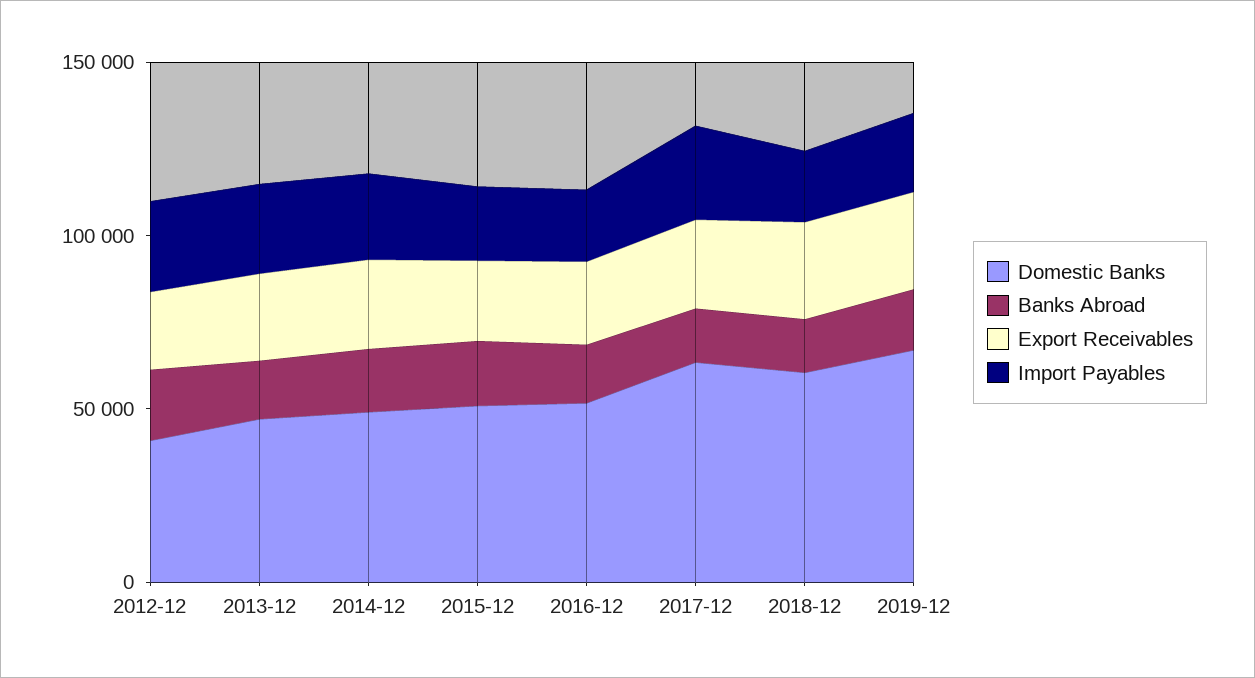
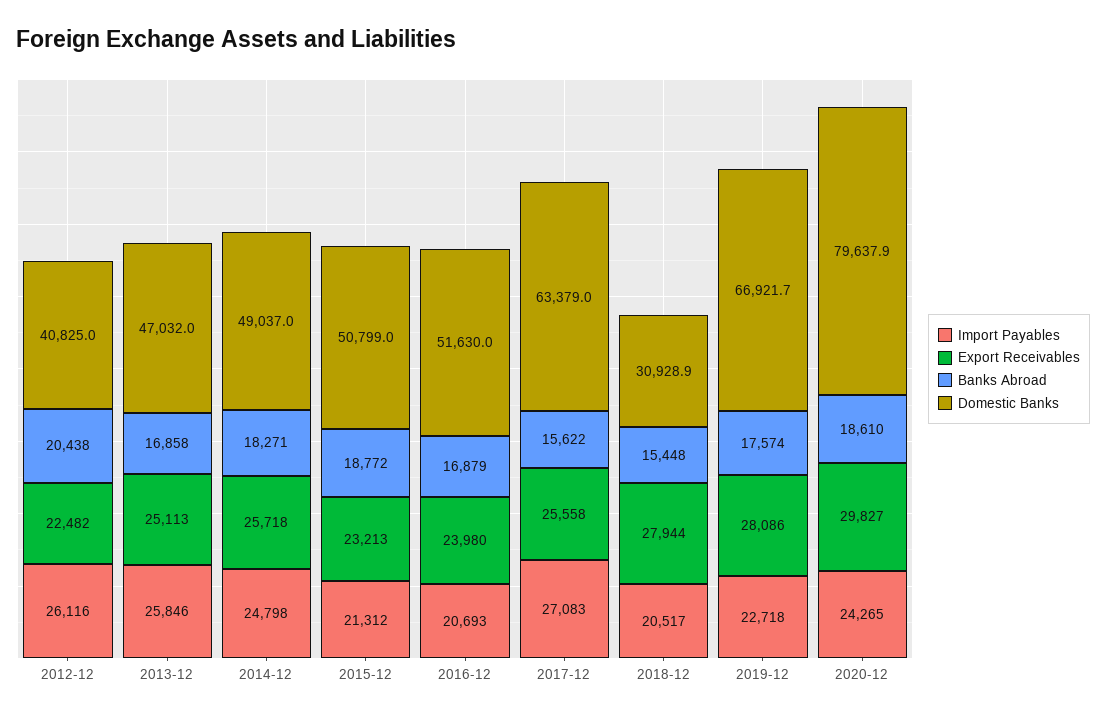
Domestic Banks, 2018-12: 60000 -> 30928.9
Import Payables, 2020-12: none -> 24265
Export Receivables, 2020-12: none -> 29827
Banks Abroad, 2020-12: none -> 18610
Domestic Banks, 2020-12: none -> 79637.9

